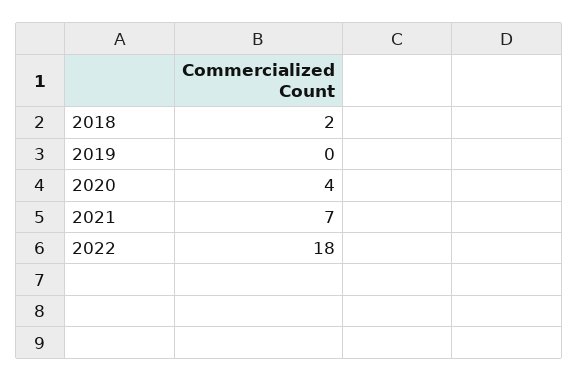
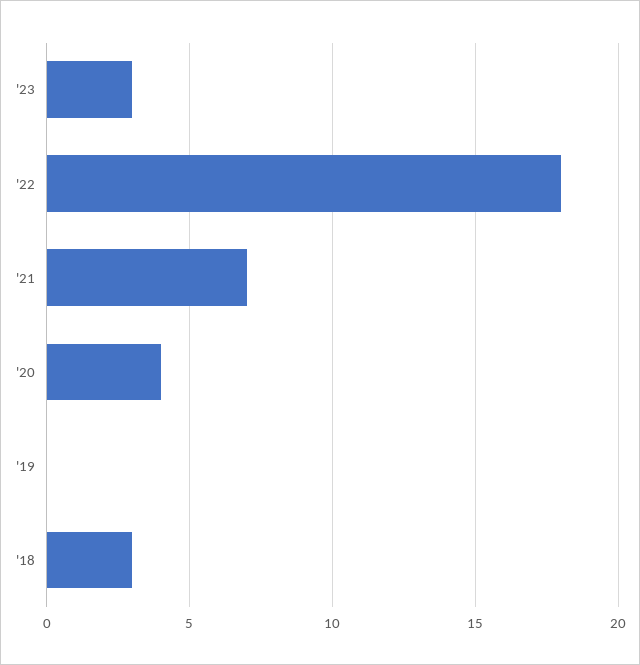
2018: 2 -> 3
'23: none -> 3

